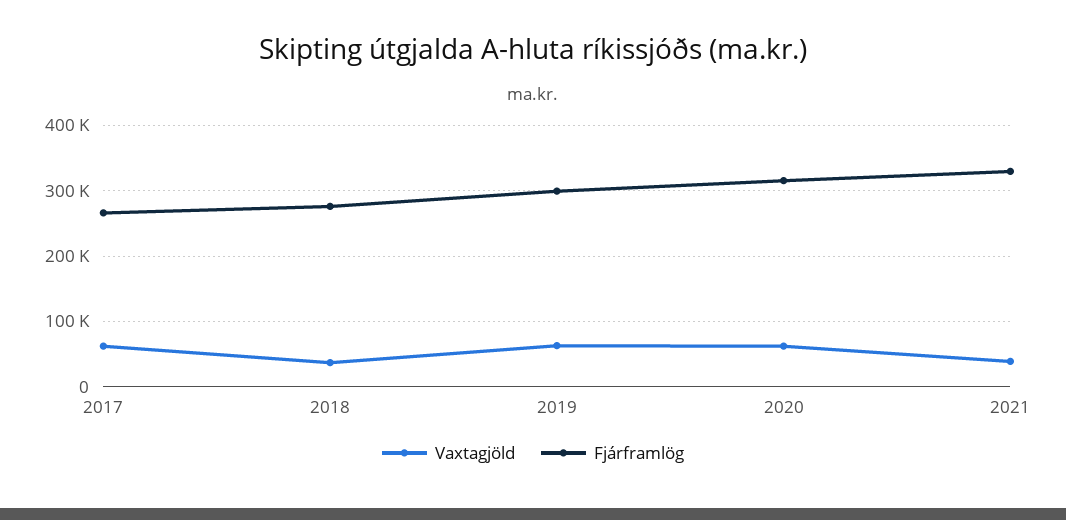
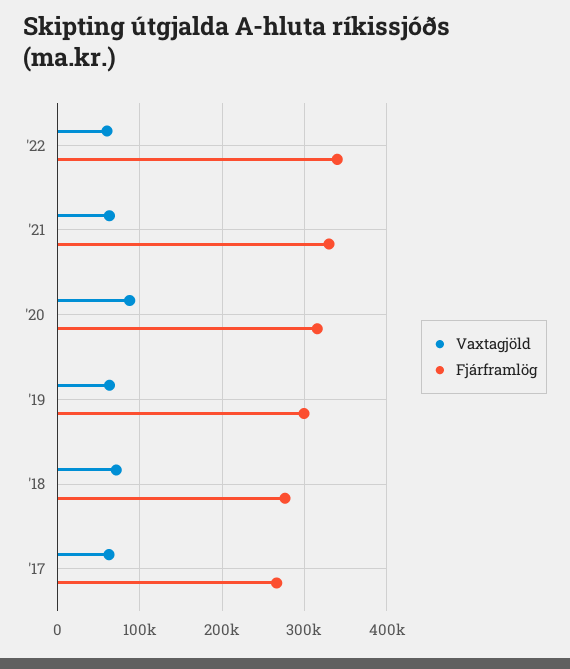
Vaxtagjöld, 2018: 40000 -> 70000
Vaxtagjöld, 2020: 60000 -> 90000
Vaxtagjöld, 2021: 40000 -> 60000
Vaxtagjöld, '22: none -> 60000
Fjárframlög, '22: none -> 340000

